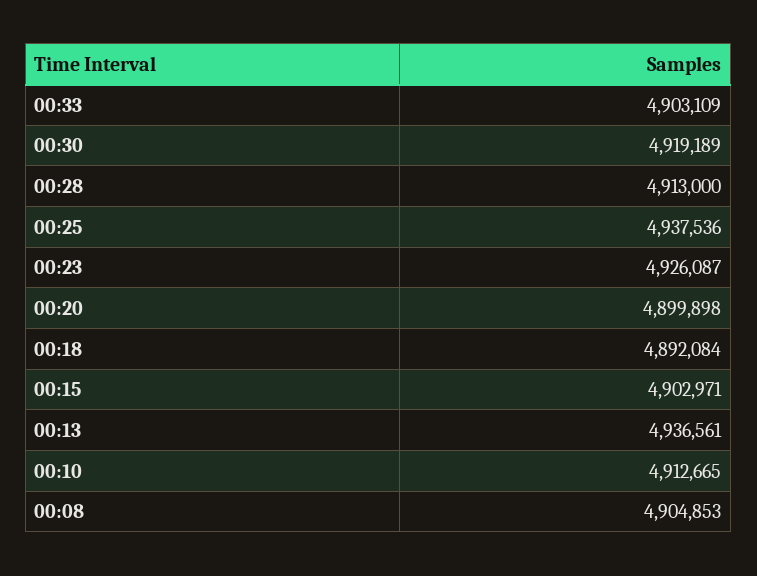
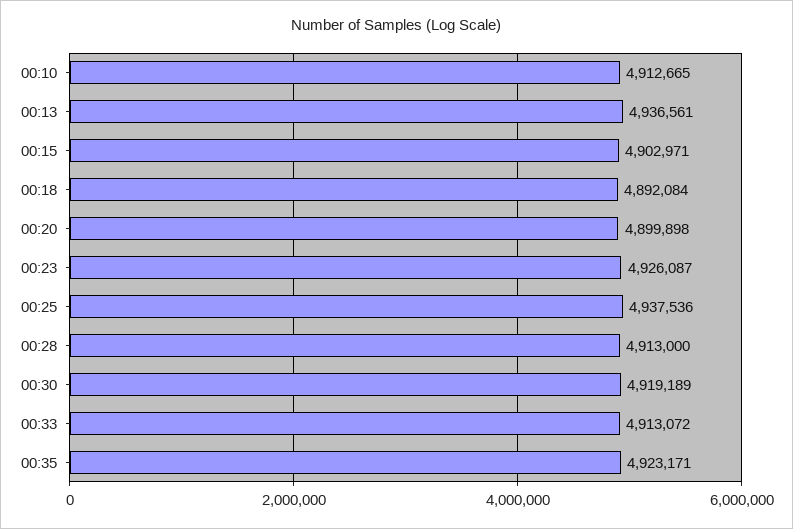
00:33: 4903109 -> 4913072
00:08: 4904853 -> none
00:35: none -> 4923171

